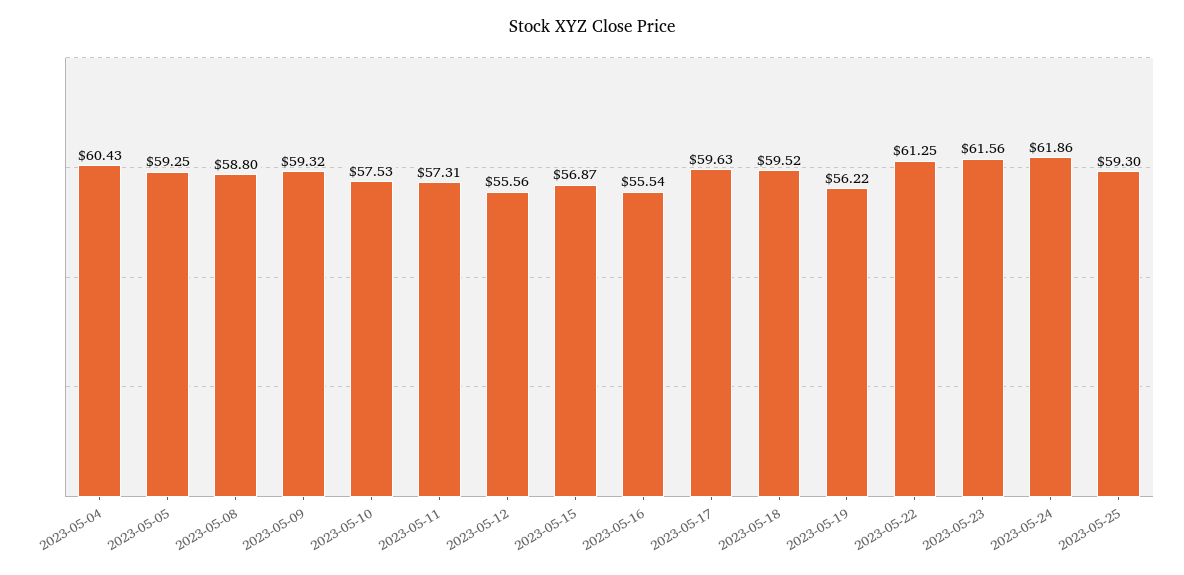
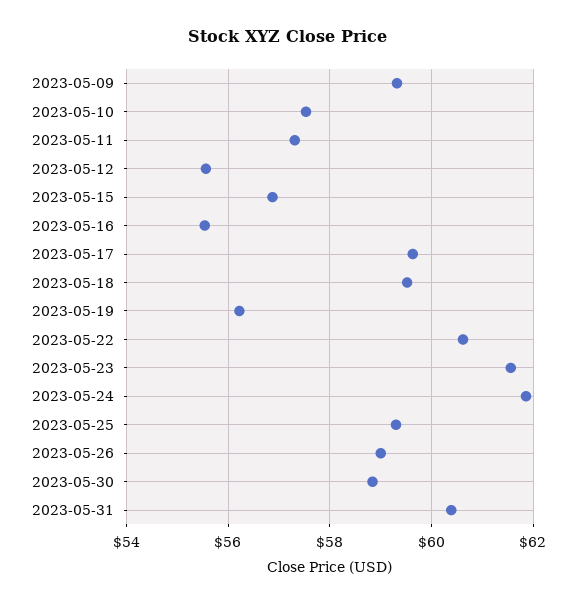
2023-05-04: 60.43 -> none
2023-05-05: 59.25 -> none
2023-05-08: 58.8 -> none
2023-05-22: 61.25 -> 60.6
2023-05-26: none -> 59
2023-05-30: none -> 58.8
2023-05-31: none -> 60.4

